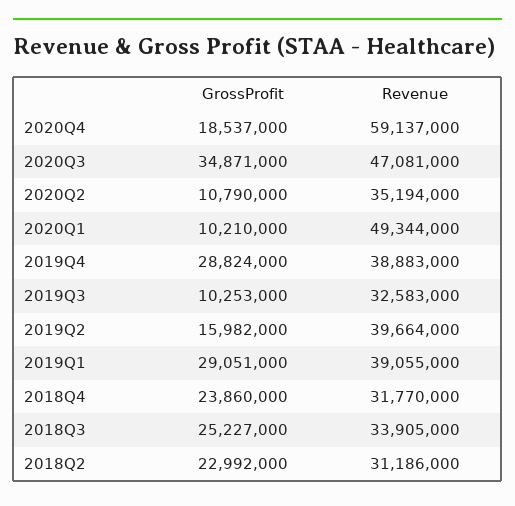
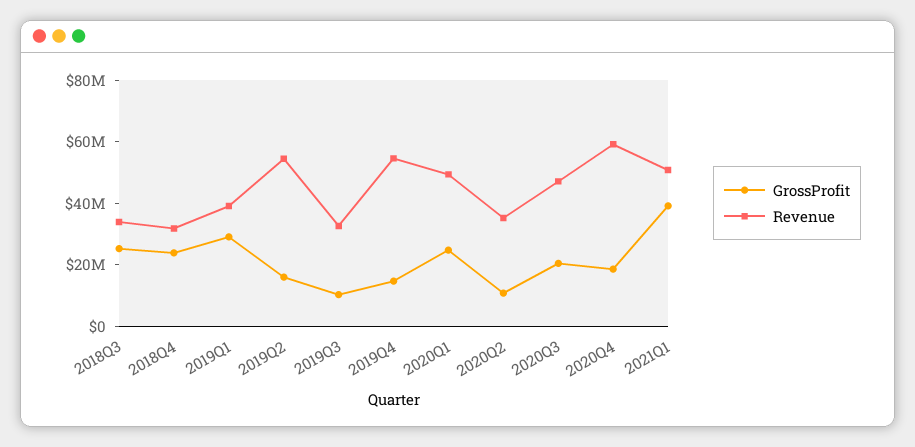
GrossProfit, 2020Q3: 34871000 -> 20000000
GrossProfit, 2020Q1: 10210000 -> 25000000
GrossProfit, 2019Q4: 28824000 -> 15000000
Revenue, 2019Q4: 38883000 -> 55000000
Revenue, 2019Q2: 39664000 -> 55000000
GrossProfit, 2018Q2: 22992000 -> none
Revenue, 2018Q2: 31186000 -> none
GrossProfit, 2021Q1: none -> 40000000
Revenue, 2021Q1: none -> 50000000

